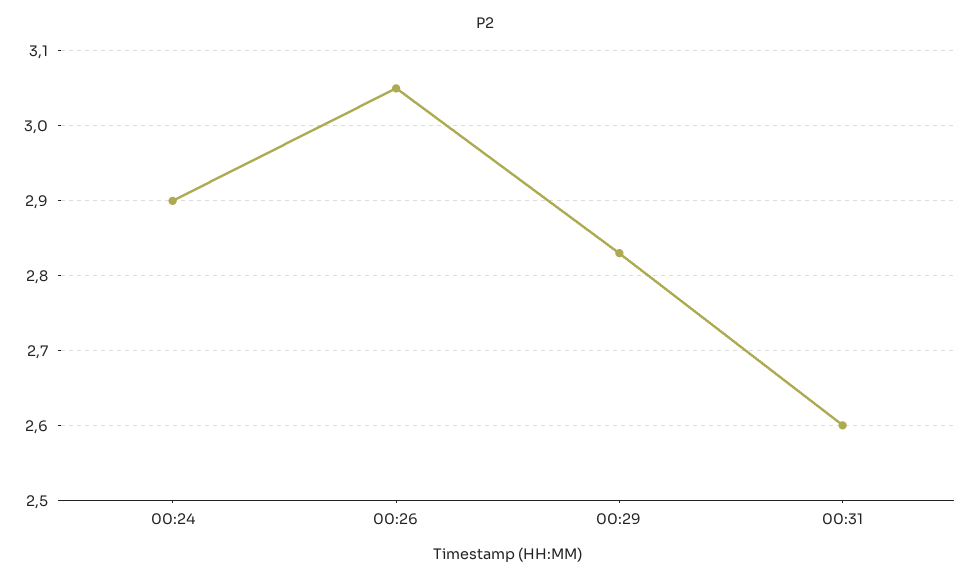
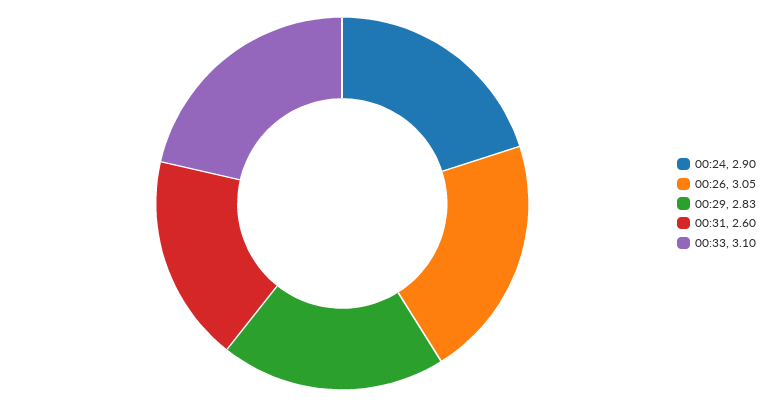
00:33: none -> 3.1

